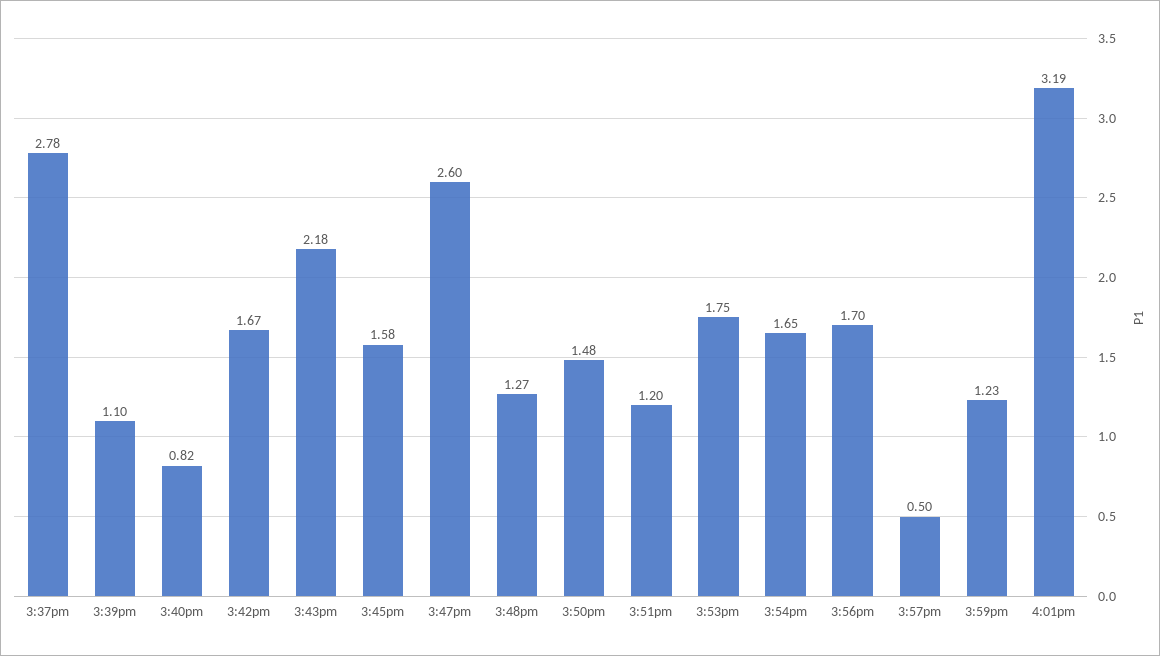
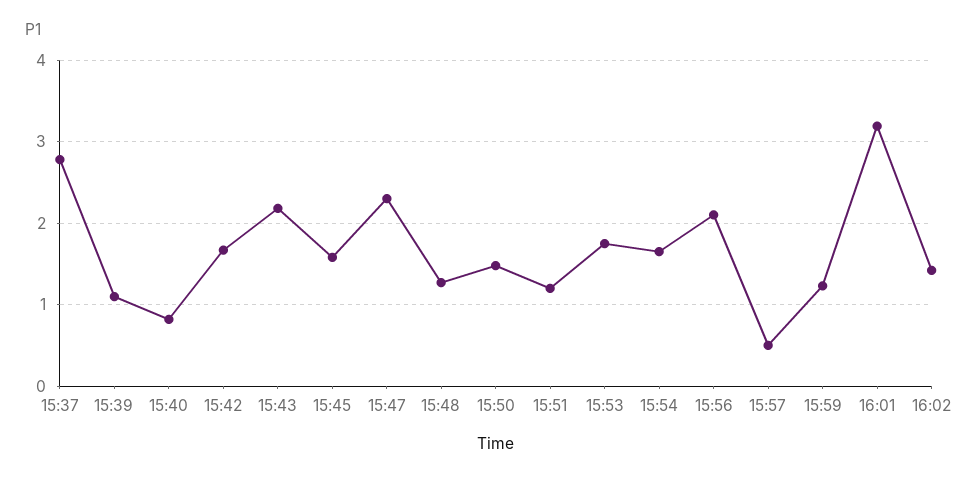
3:47pm: 2.6 -> 2.3
3:56pm: 1.7 -> 2.1
16:02: none -> 1.4

